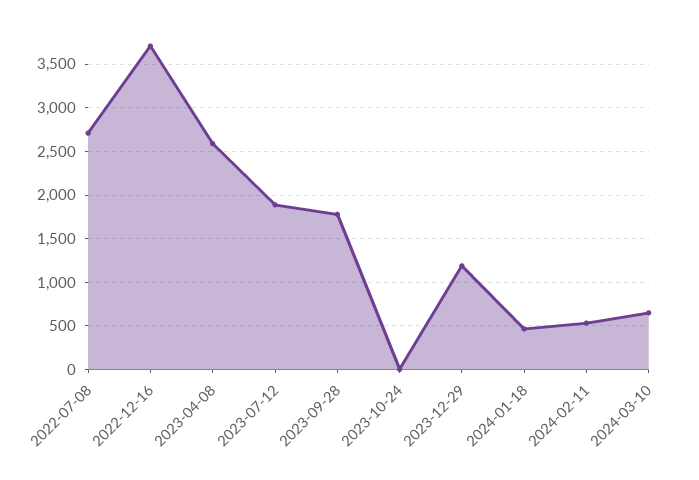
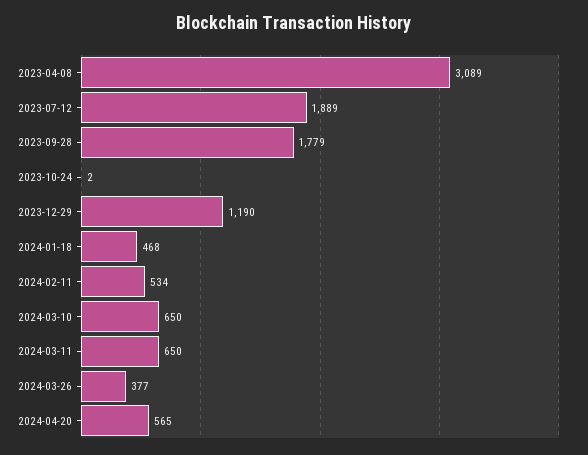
2022-07-08: 2700 -> none
2022-12-16: 3700 -> none
2023-04-08: 2600 -> 3089
2024-03-11: none -> 650
2024-03-26: none -> 377
2024-04-20: none -> 565

